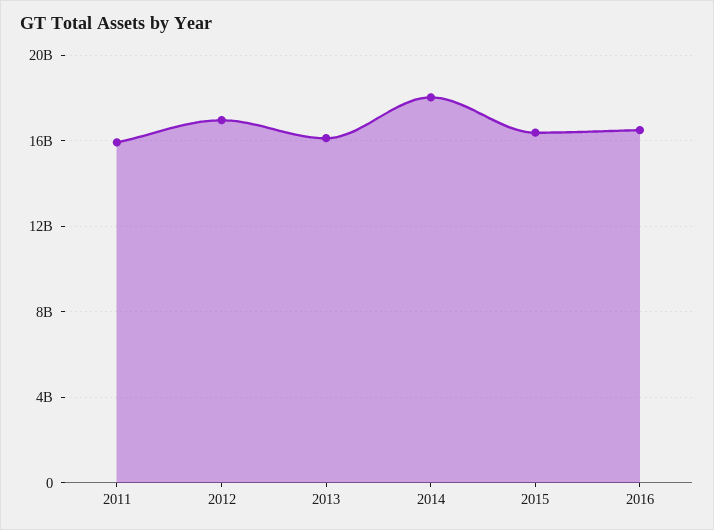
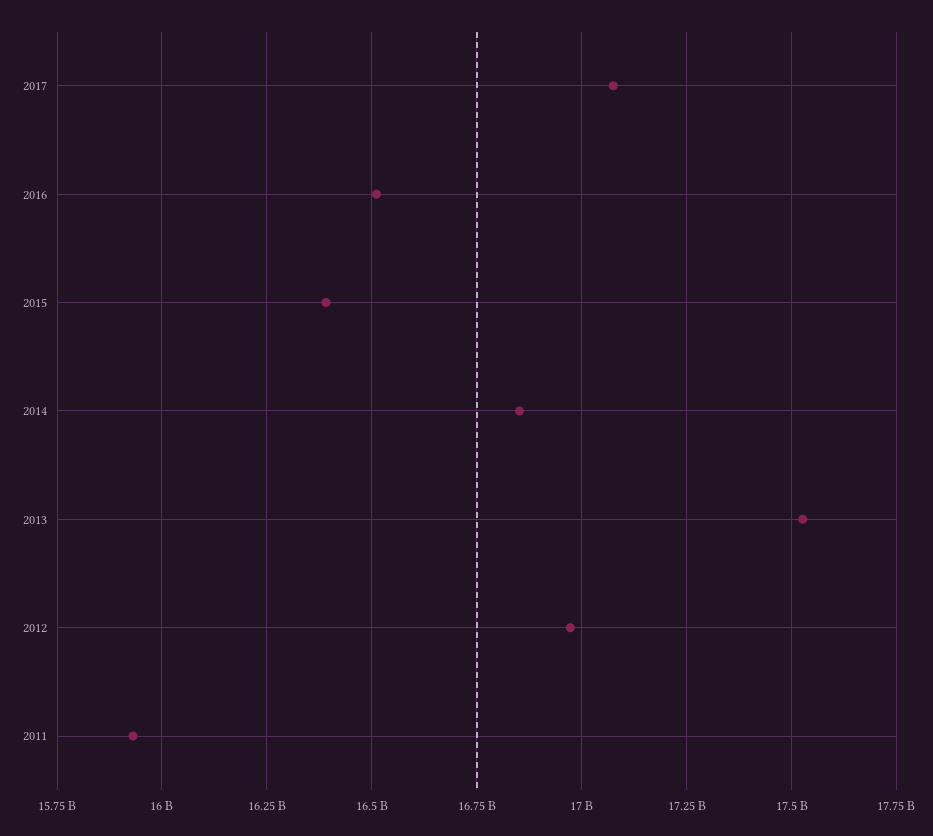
2013: 16000000000 -> 17525000000
2014: 18000000000 -> 16850000000
2017: none -> 17075000000

